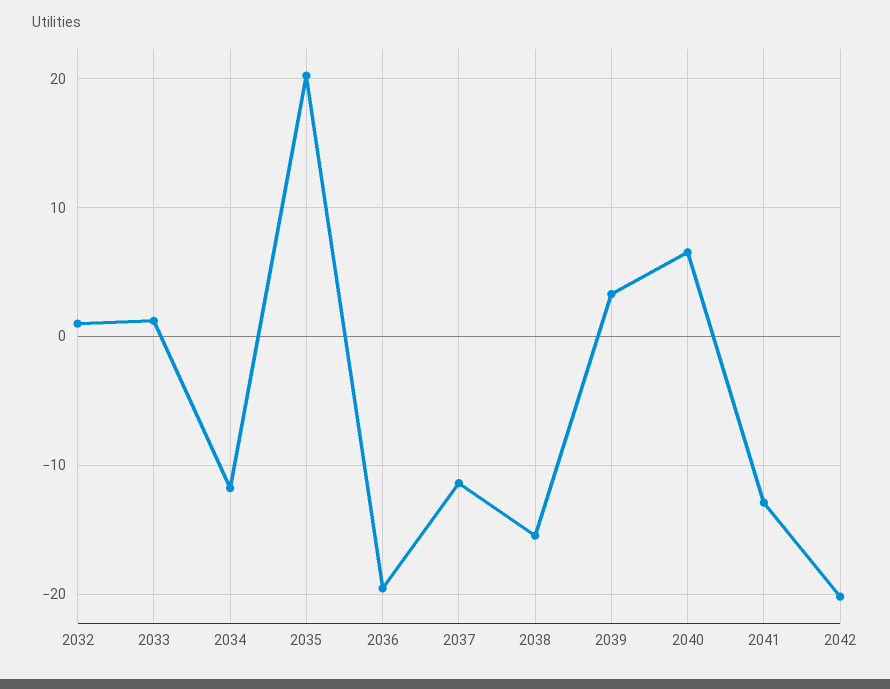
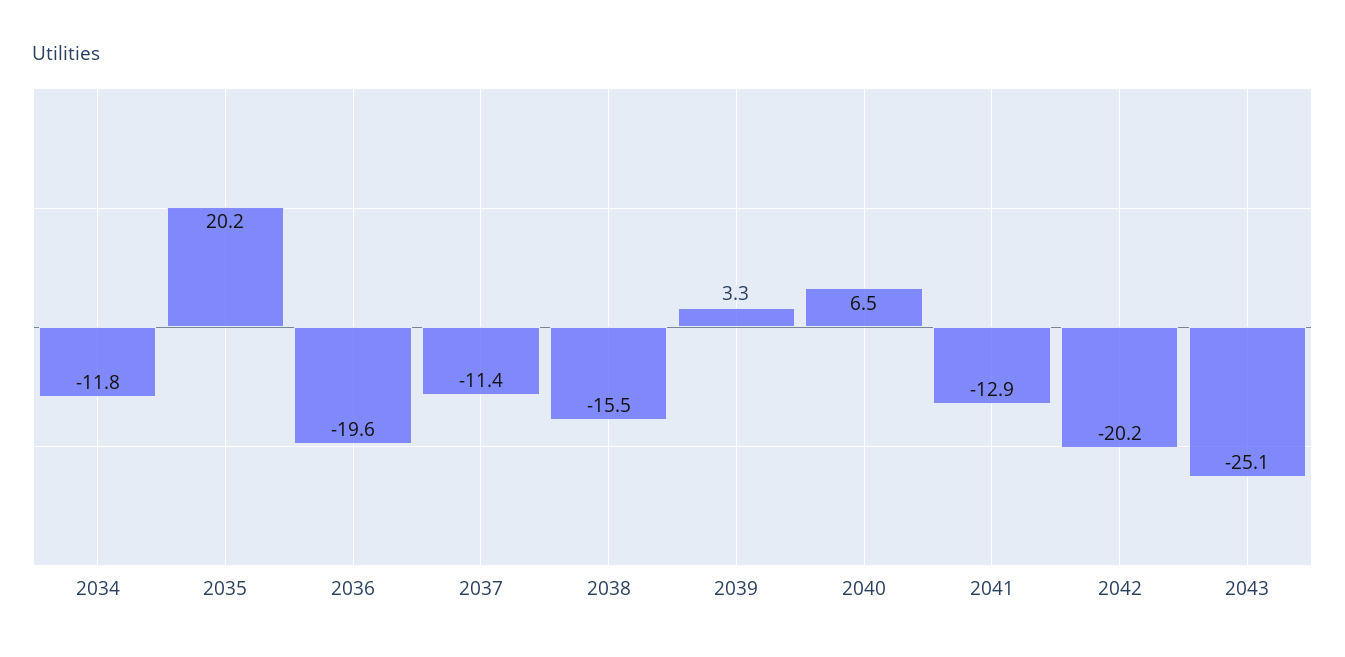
2032: 1 -> none
2033: 1 -> none
2043: none -> -25.1

